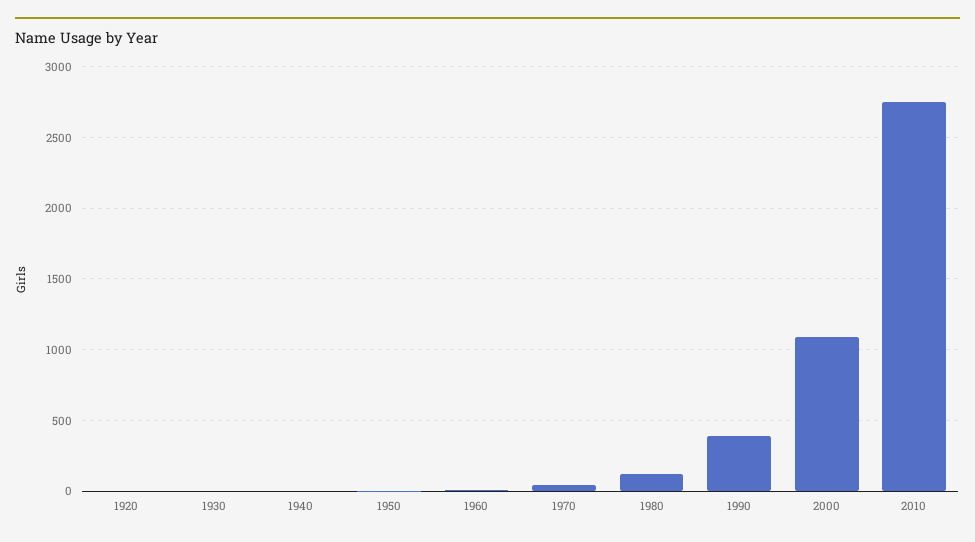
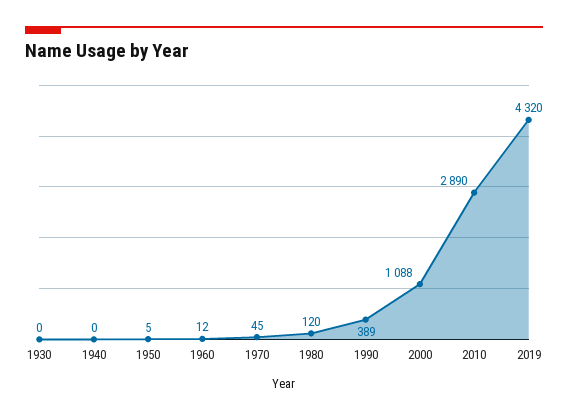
1920: 0 -> none
2010: 2750 -> 2890
2019: none -> 4320

